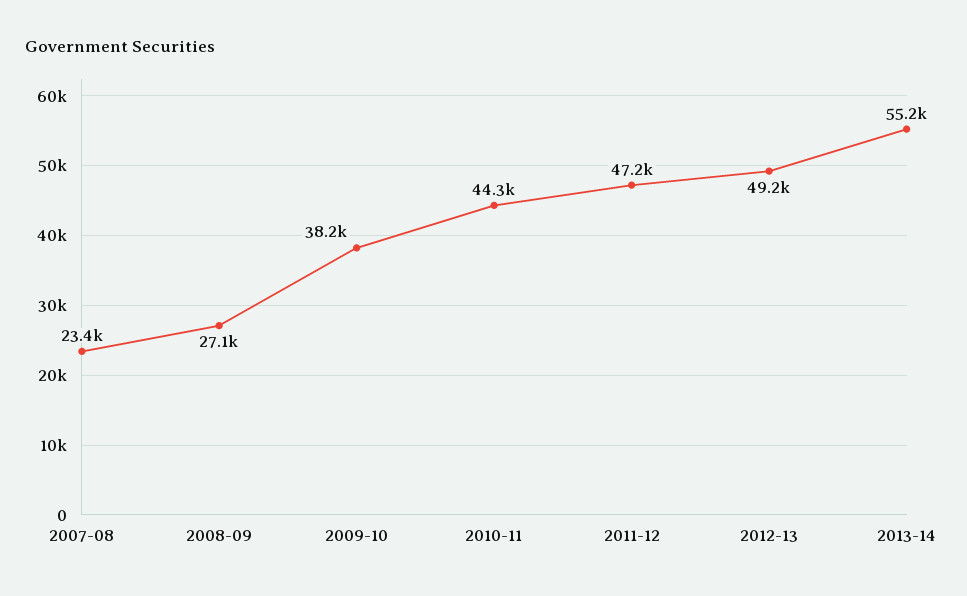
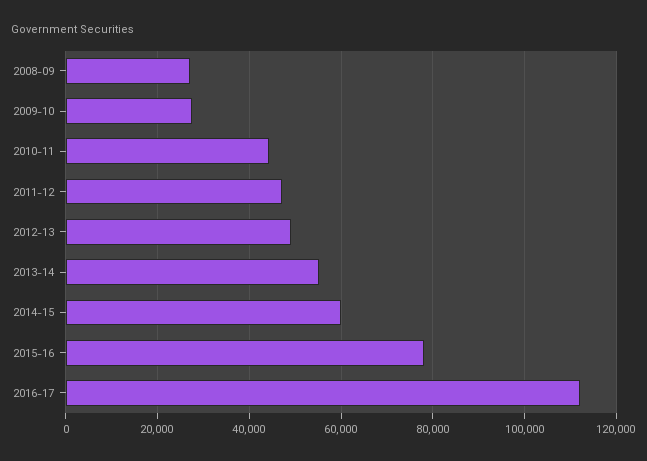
2007-08: 23400 -> none
2009-10: 38200 -> 28000
2014-15: none -> 60000
2015-16: none -> 78000
2016-17: none -> 112000

